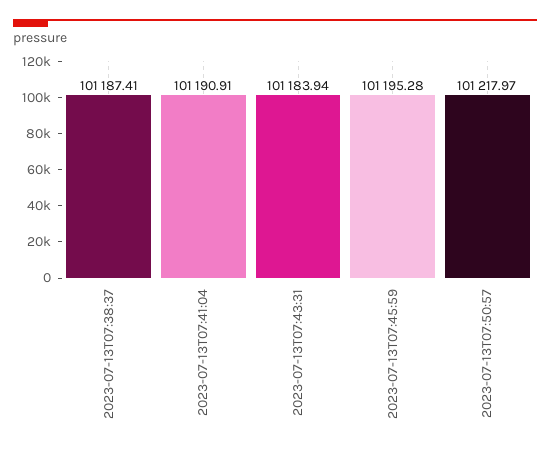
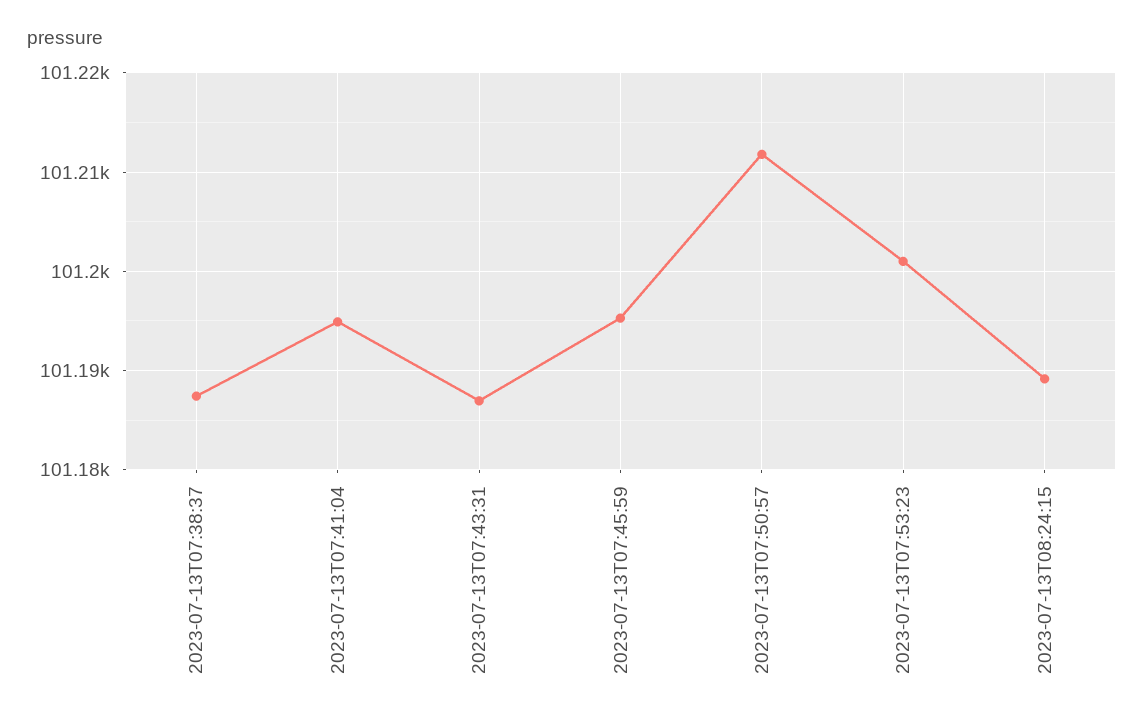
2023-07-13T07:41:04: 101190.91 -> 101195
2023-07-13T07:43:31: 101183.94 -> 101187
2023-07-13T07:50:57: 101217.97 -> 101212
2023-07-13T07:53:23: none -> 101201
2023-07-13T08:24:15: none -> 101189

